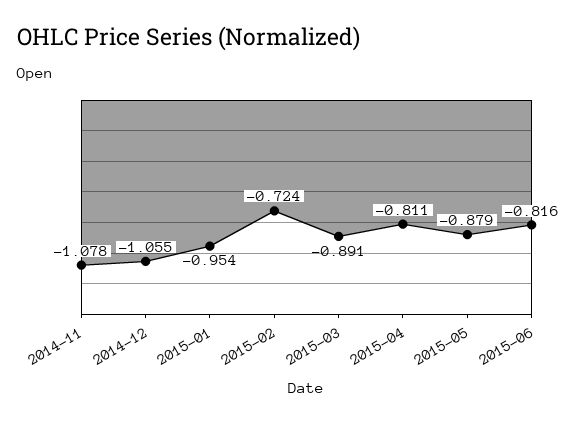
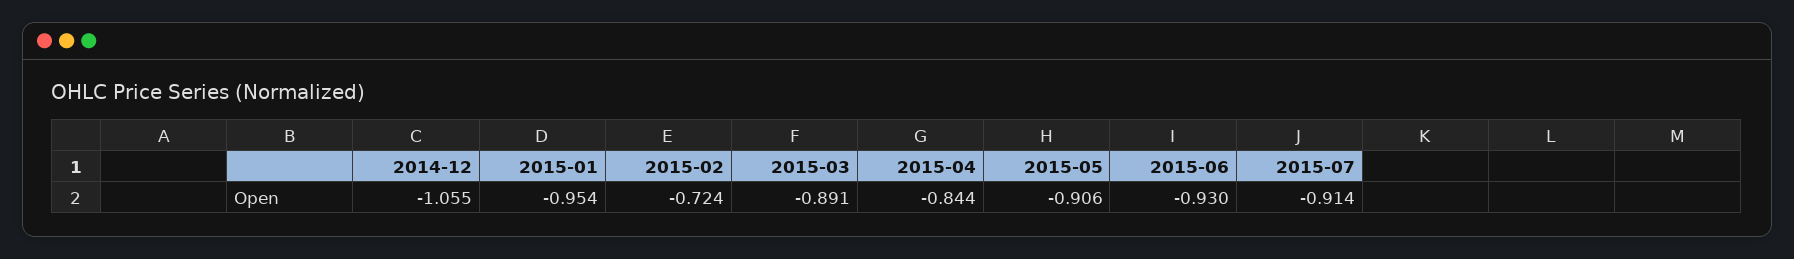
2014-11: -1.078 -> none
2015-04: -0.811 -> -0.844
2015-05: -0.879 -> -0.906
2015-06: -0.816 -> -0.93
2015-07: none -> -0.914

